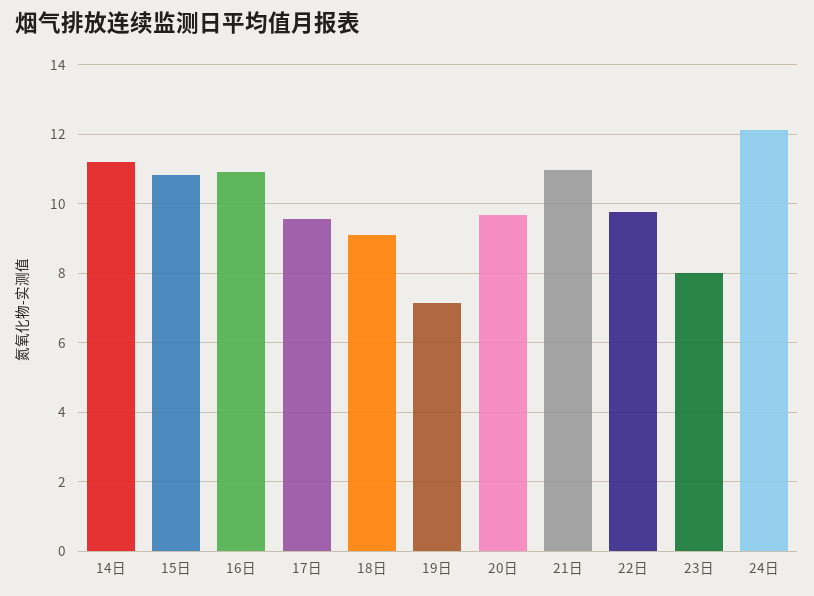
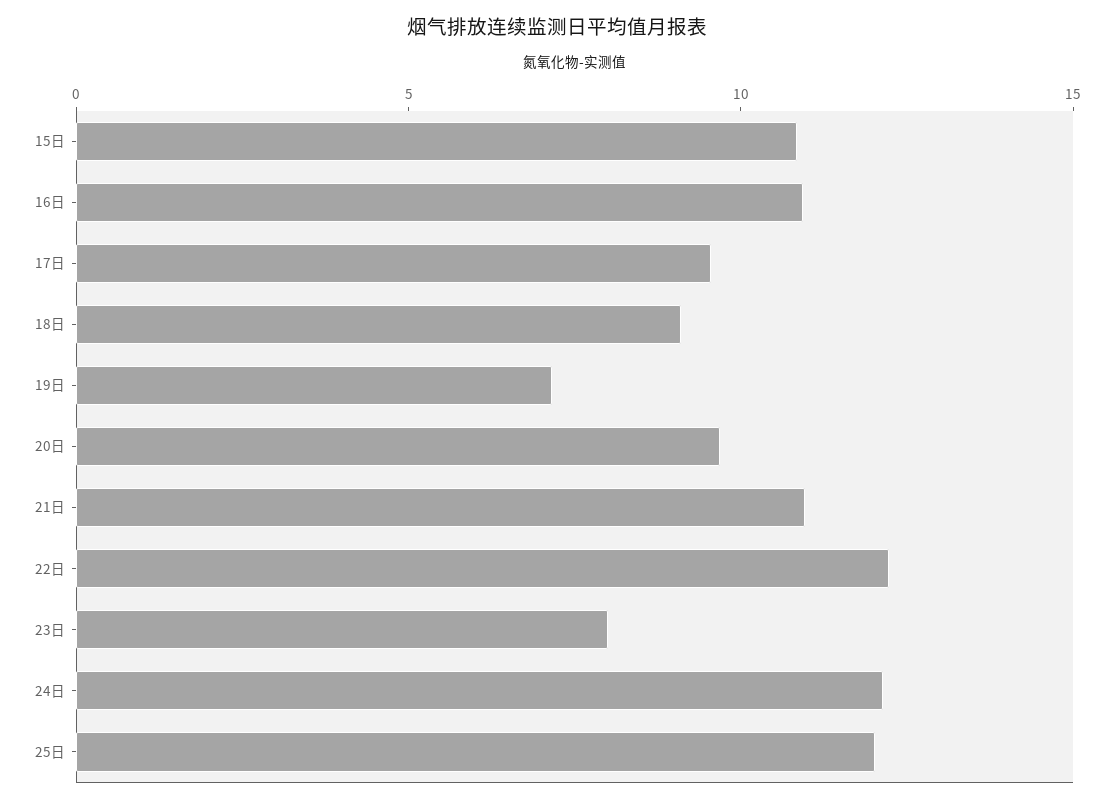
14日: 11.2 -> none
22日: 9.8 -> 12
25日: none -> 12

